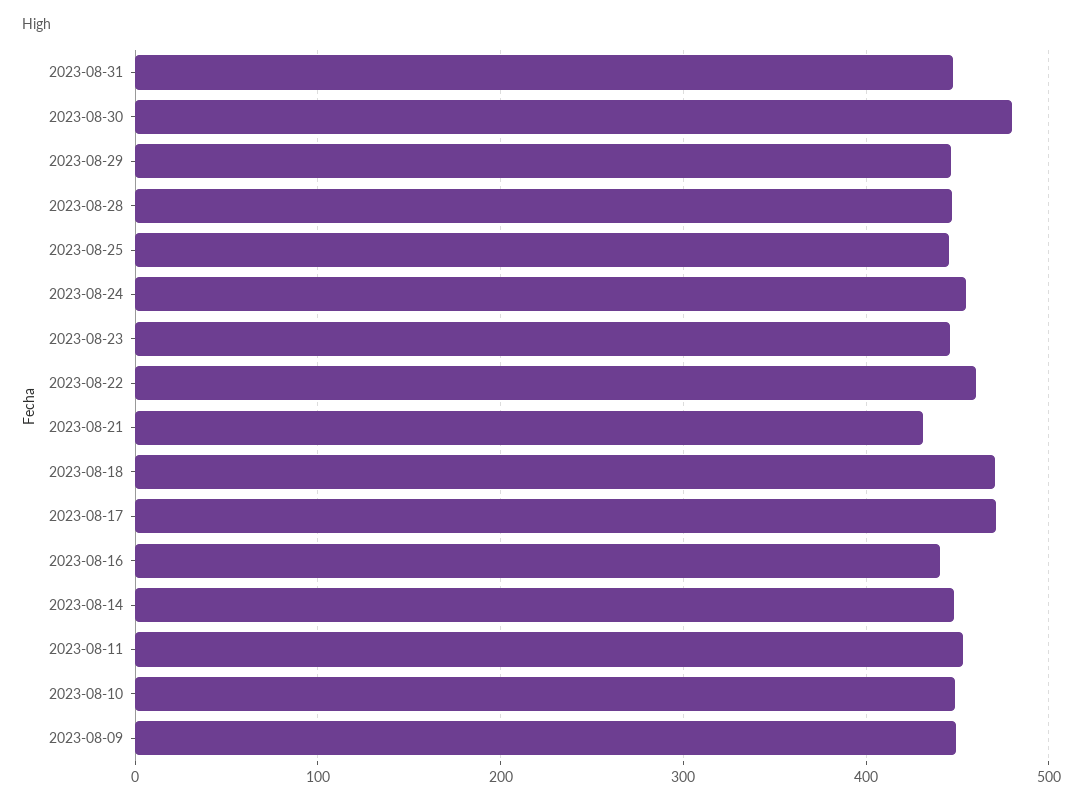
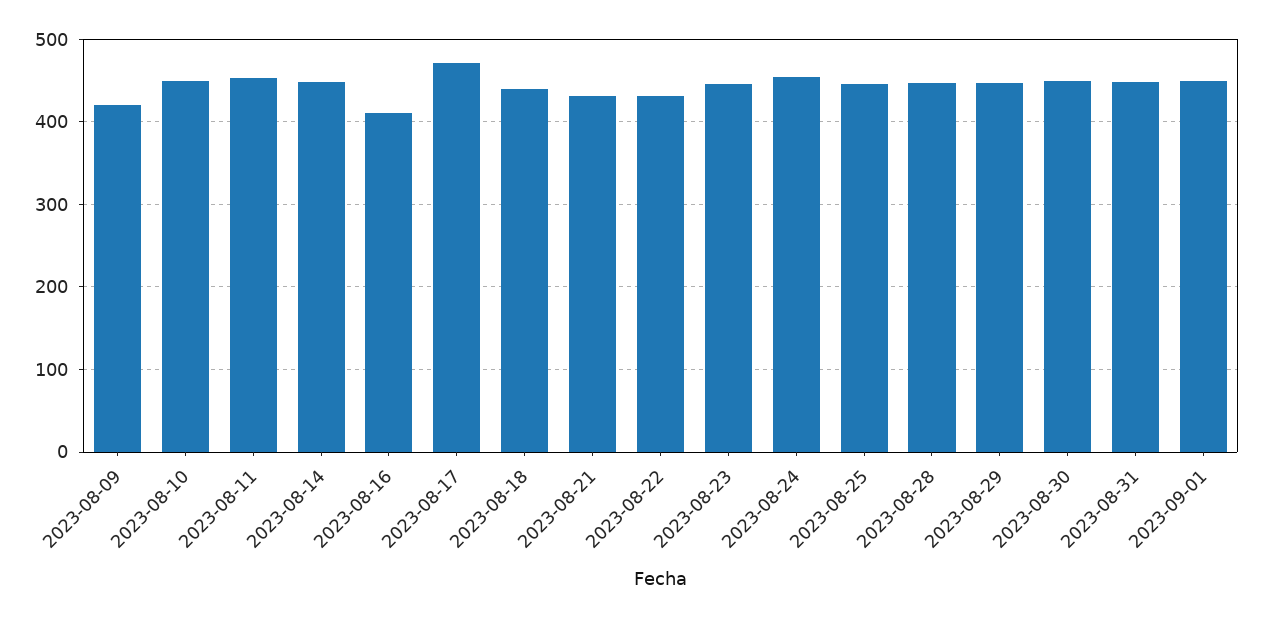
2023-08-30: 480 -> 450
2023-08-22: 460 -> 430
2023-08-18: 470 -> 440
2023-08-16: 440 -> 410
2023-08-09: 450 -> 420
2023-09-01: none -> 450

